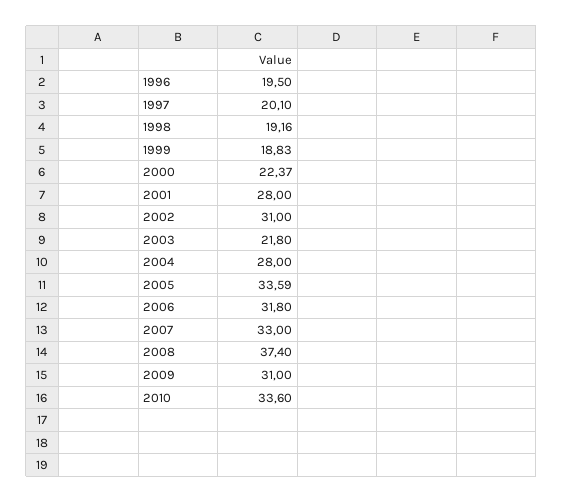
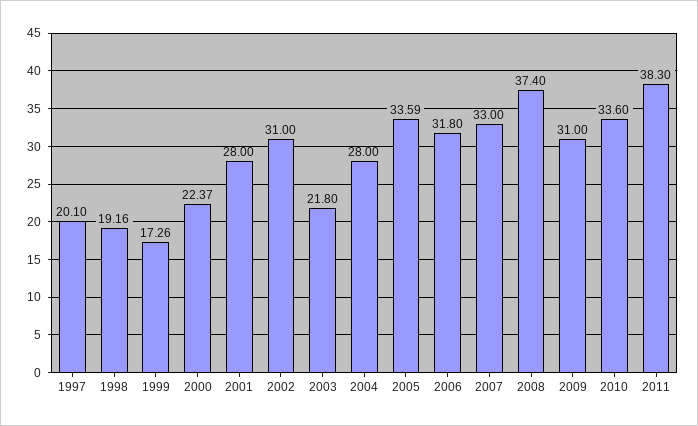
1996: 19.5 -> none
1999: 18.83 -> 17.26
2011: none -> 38.3

